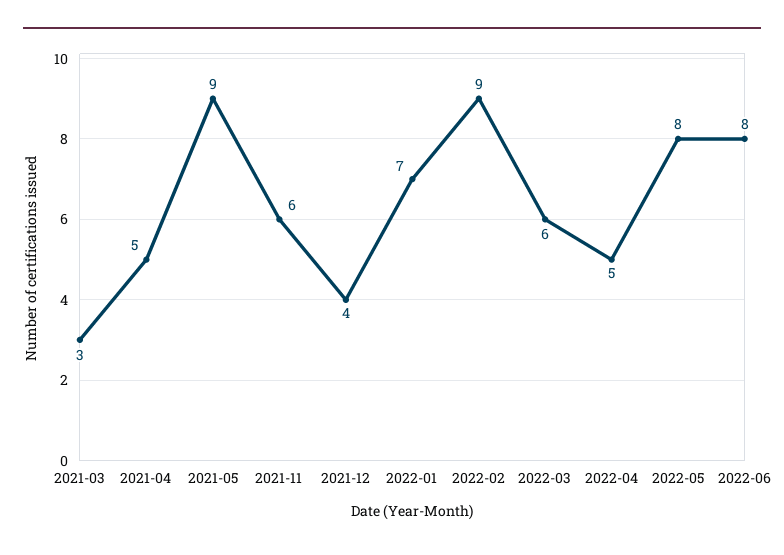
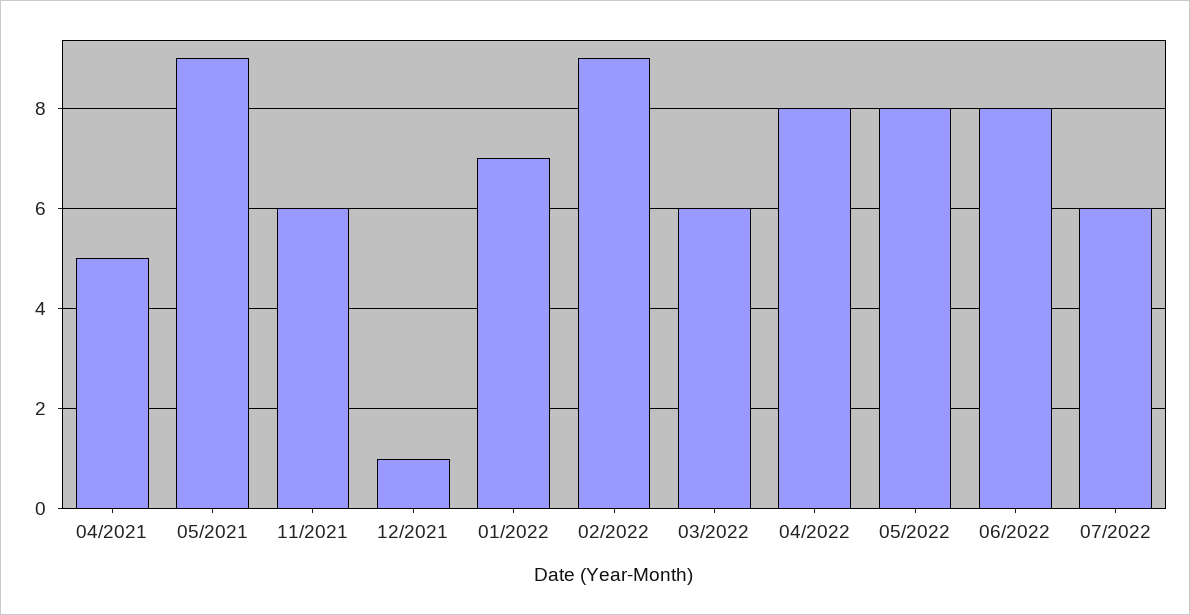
2021-03: 3 -> none
2021-12: 4 -> 1
2022-04: 5 -> 8
07/2022: none -> 6

